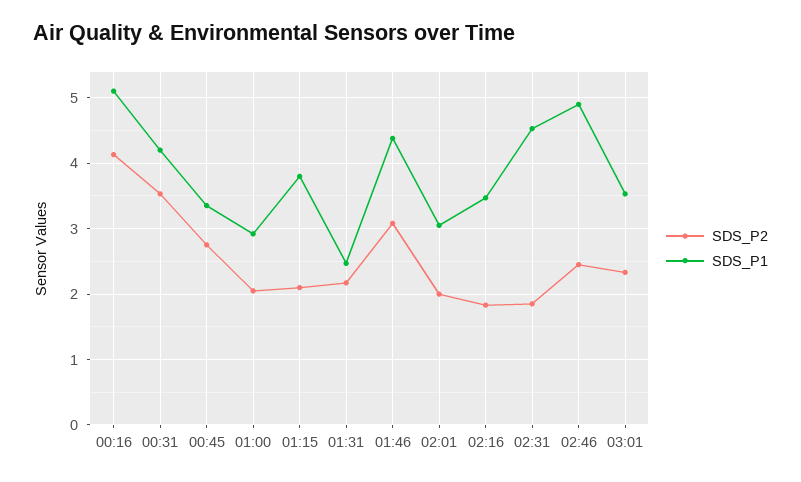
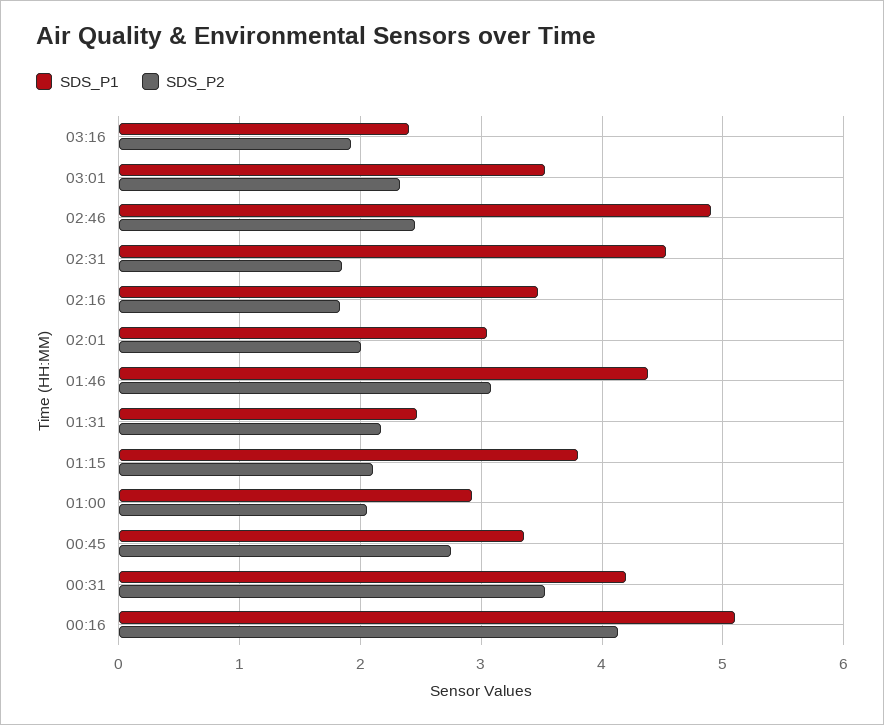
SDS_P1, 03:16: none -> 2.4
SDS_P2, 03:16: none -> 1.9

